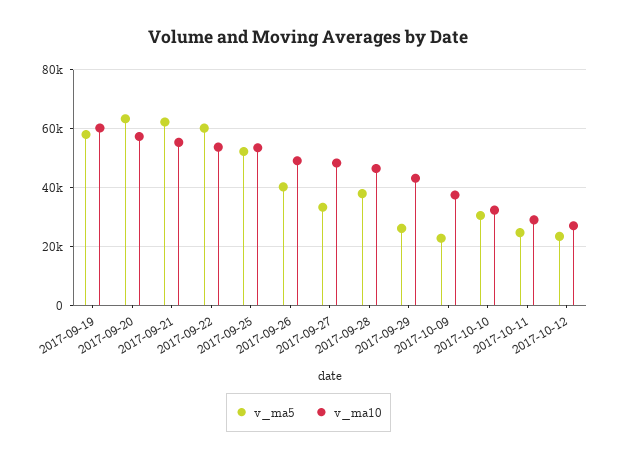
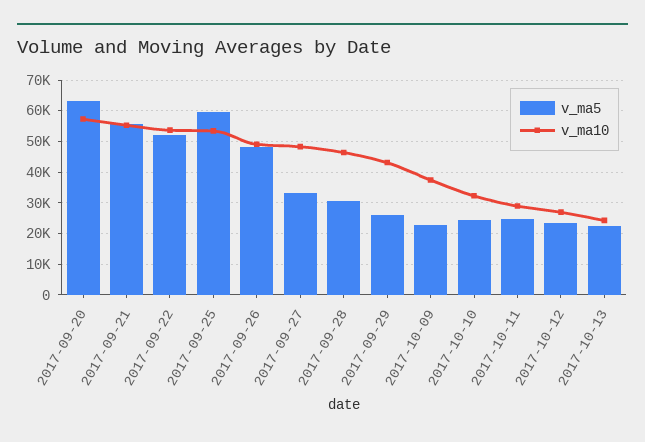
v_ma5, 2017-09-19: 57500 -> none
v_ma10, 2017-09-19: 60000 -> none
v_ma5, 2017-09-21: 62500 -> 56000
v_ma5, 2017-09-22: 60000 -> 52000
v_ma5, 2017-09-25: 52500 -> 60000
v_ma5, 2017-09-26: 40000 -> 48000
v_ma5, 2017-09-28: 37500 -> 30000
v_ma5, 2017-10-10: 30000 -> 24000
v_ma5, 2017-10-13: none -> 22000
v_ma10, 2017-10-13: none -> 24000

